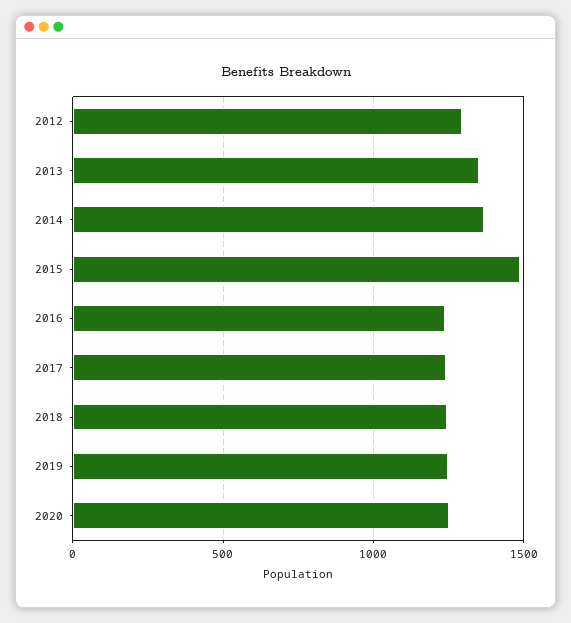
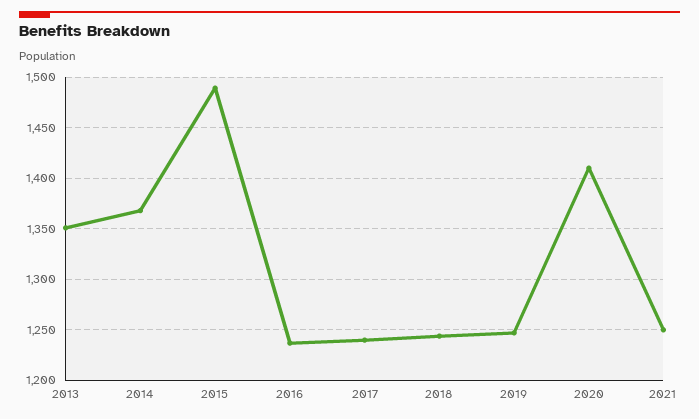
2012: 1300 -> none
2020: 1250 -> 1410
2021: none -> 1250

